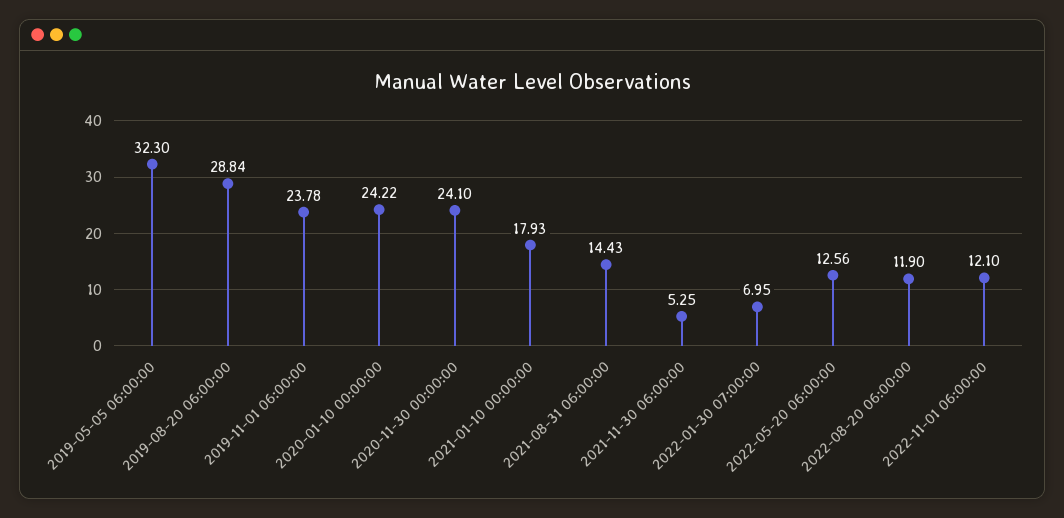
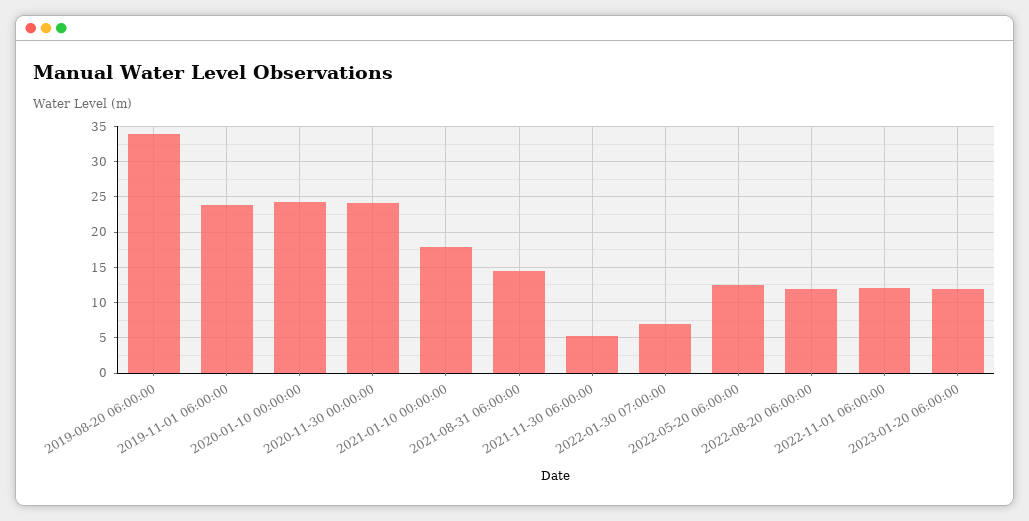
2019-05-05 06:00:00: 32.3 -> none
2019-08-20 06:00:00: 28.84 -> 34
2023-01-20 06:00:00: none -> 12

